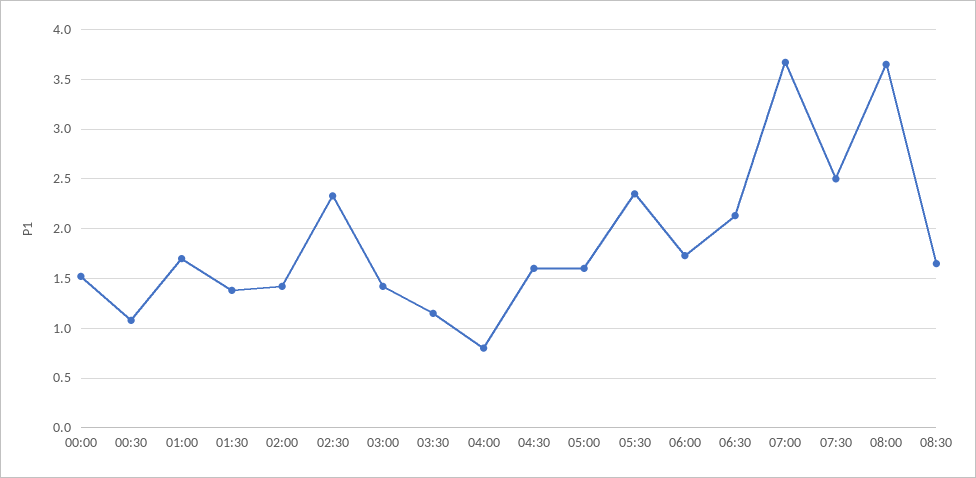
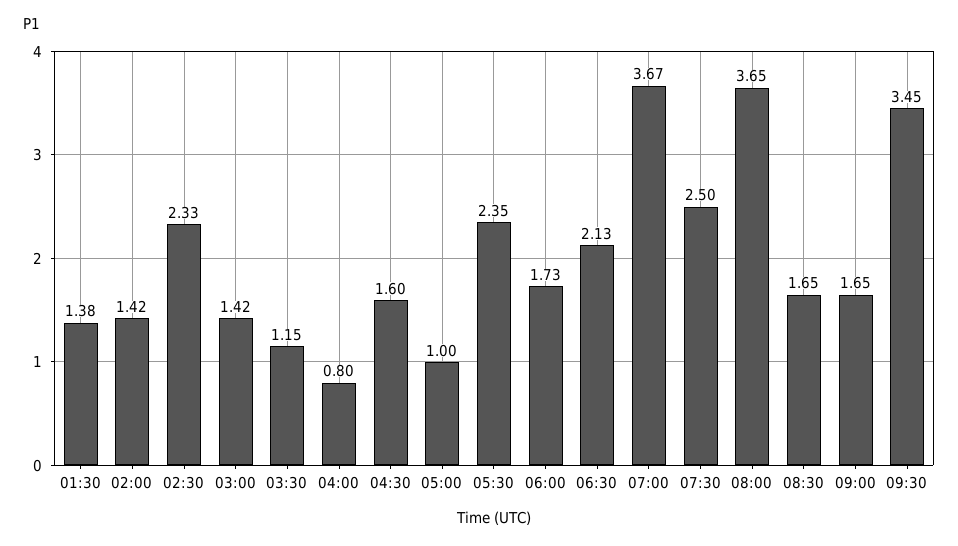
00:00: 1.5 -> none
00:30: 1.1 -> none
01:00: 1.7 -> none
05:00: 1.6 -> 1
09:00: none -> 1.65
09:30: none -> 3.45

